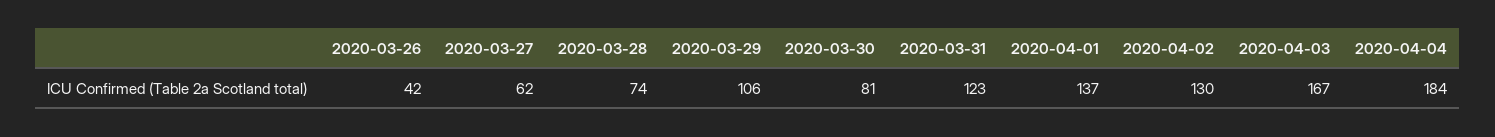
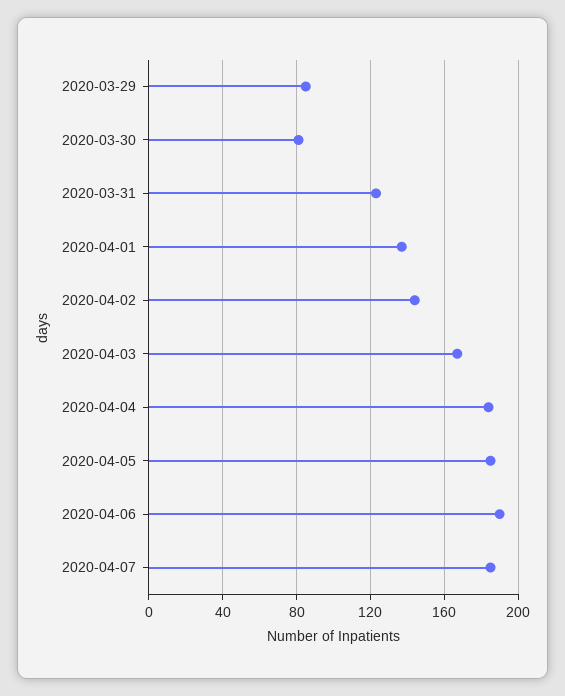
2020-03-26: 42 -> none
2020-03-27: 62 -> none
2020-03-28: 74 -> none
2020-03-29: 106 -> 85
2020-04-02: 130 -> 145
2020-04-05: none -> 185
2020-04-06: none -> 190
2020-04-07: none -> 185

